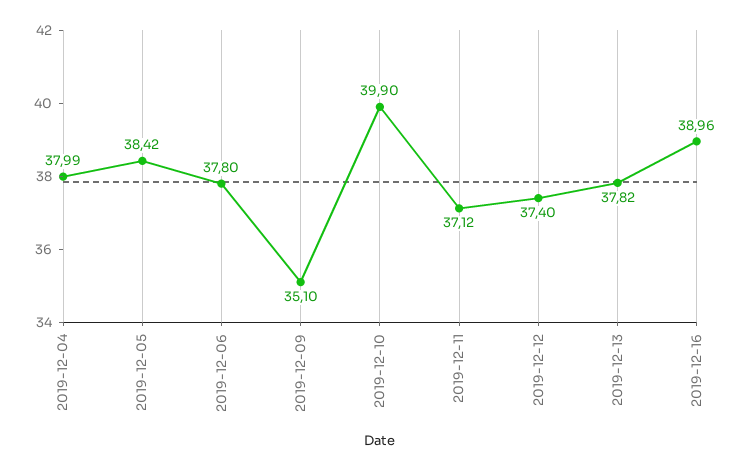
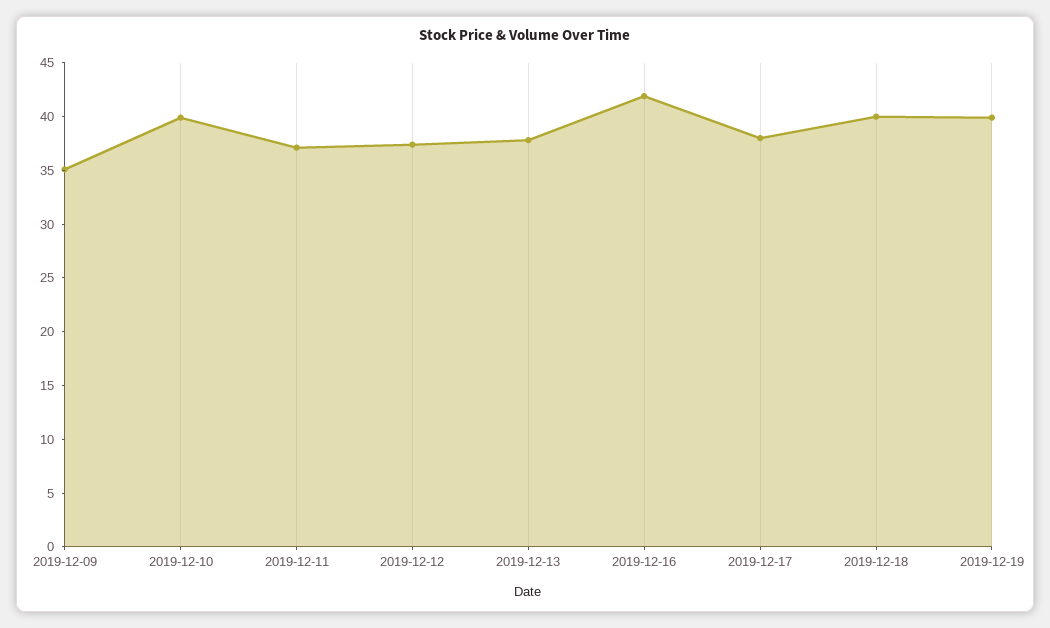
2019-12-04: 37.99 -> none
2019-12-05: 38.42 -> none
2019-12-06: 37.8 -> none
2019-12-16: 38.96 -> 42
2019-12-17: none -> 38
2019-12-18: none -> 40
2019-12-19: none -> 40

